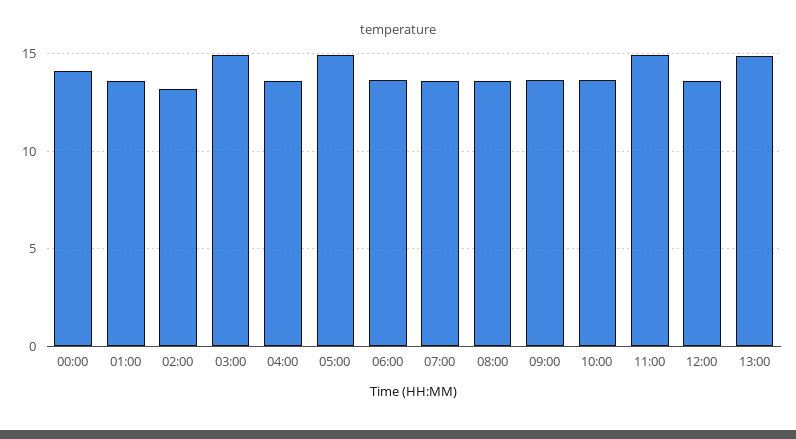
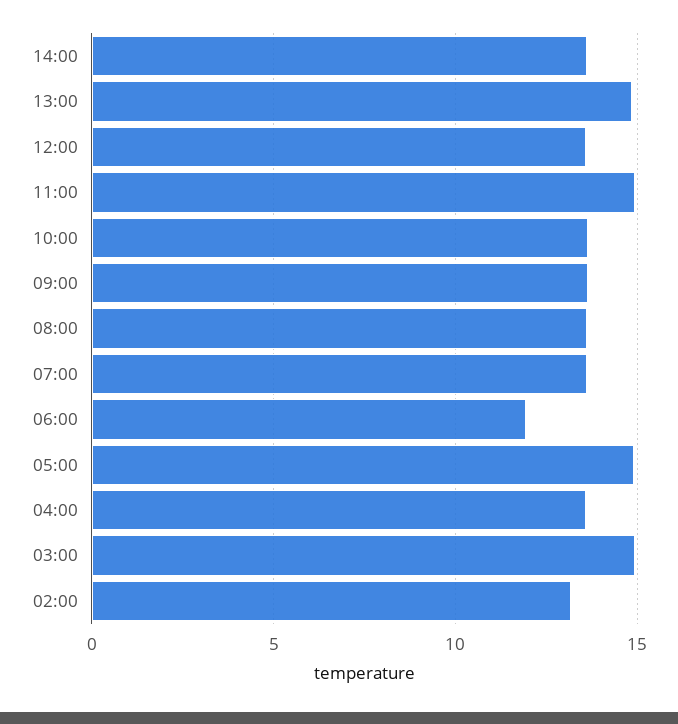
00:00: 14 -> none
01:00: 13.5 -> none
06:00: 13.5 -> 12
14:00: none -> 13.5

